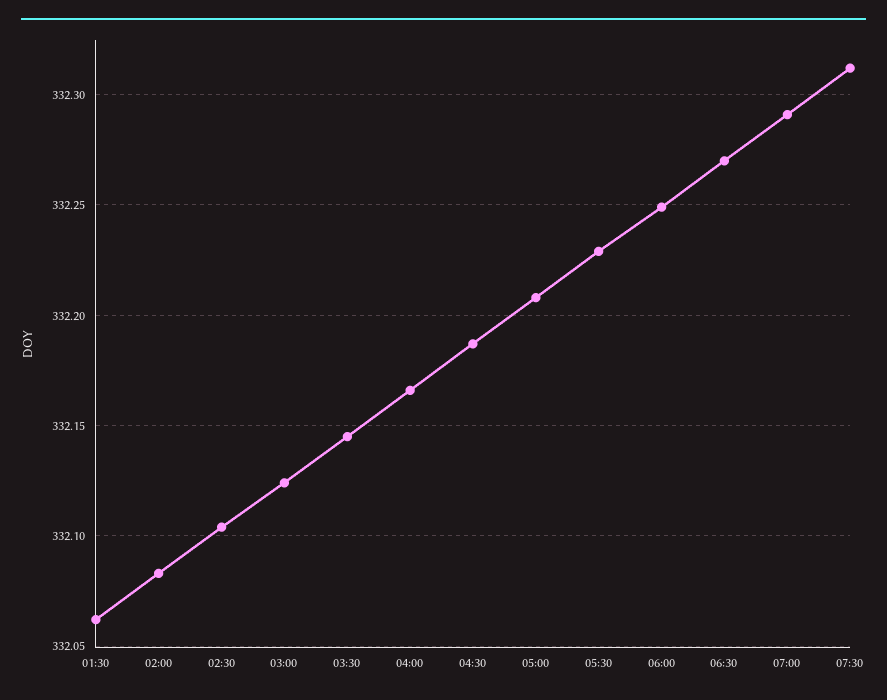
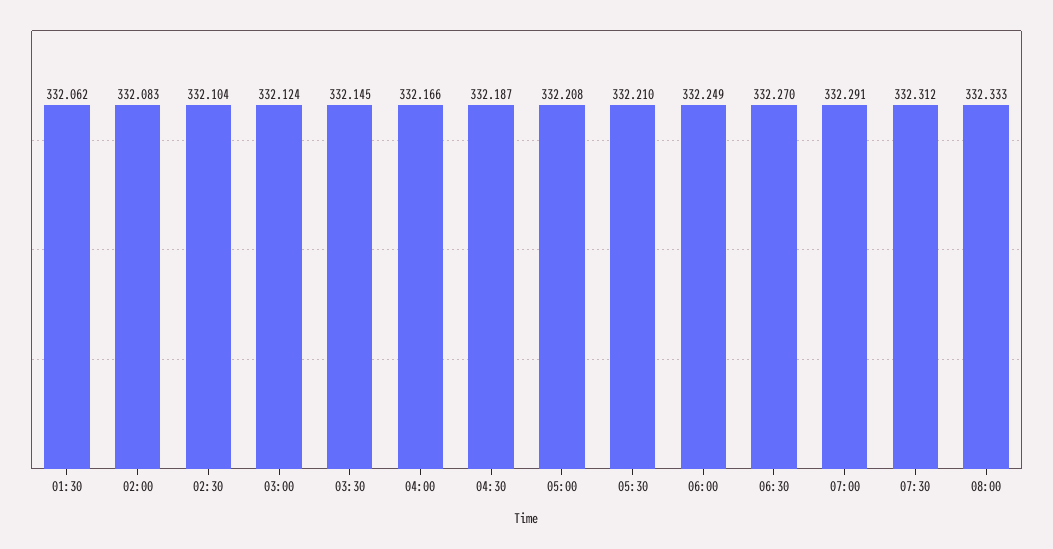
05:30: 332.23 -> 332.21
08:00: none -> 332.333

